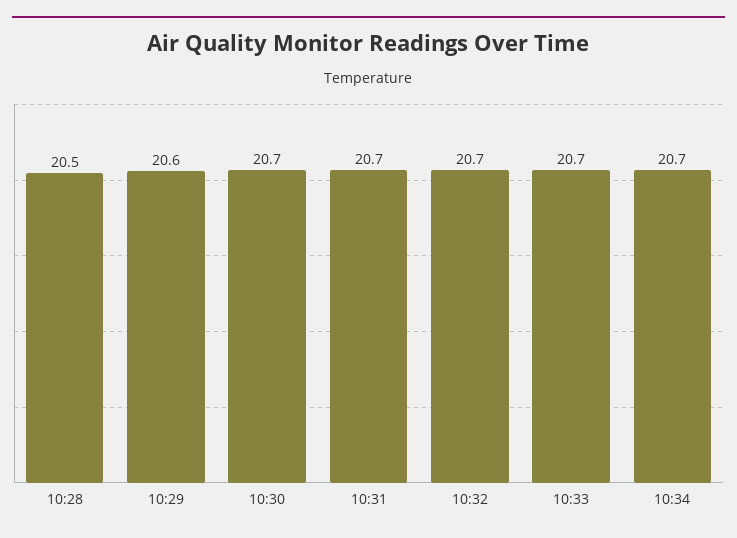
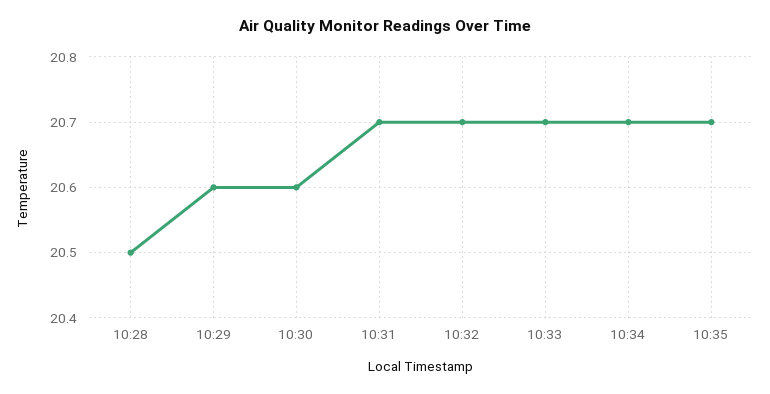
10:30: 20.7 -> 20.6
10:35: none -> 20.7

